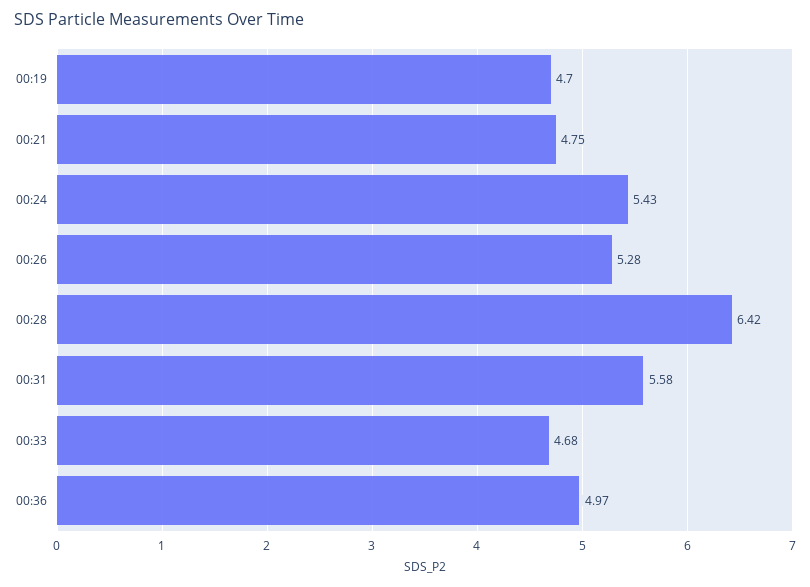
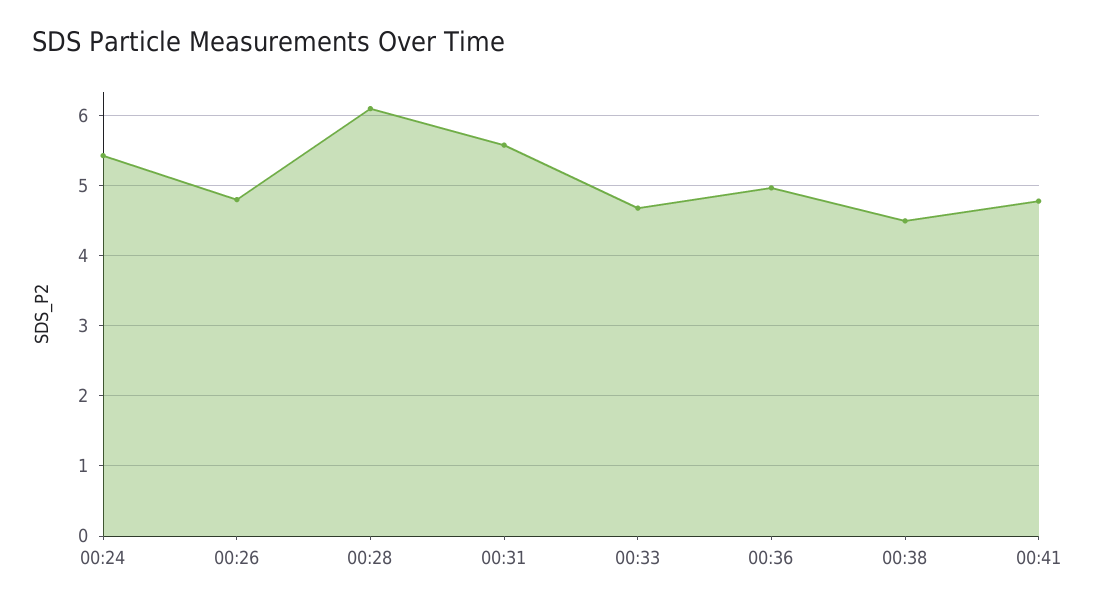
00:19: 4.7 -> none
00:21: 4.75 -> none
00:26: 5.28 -> 4.8
00:28: 6.42 -> 6.1
00:38: none -> 4.5
00:41: none -> 4.8

